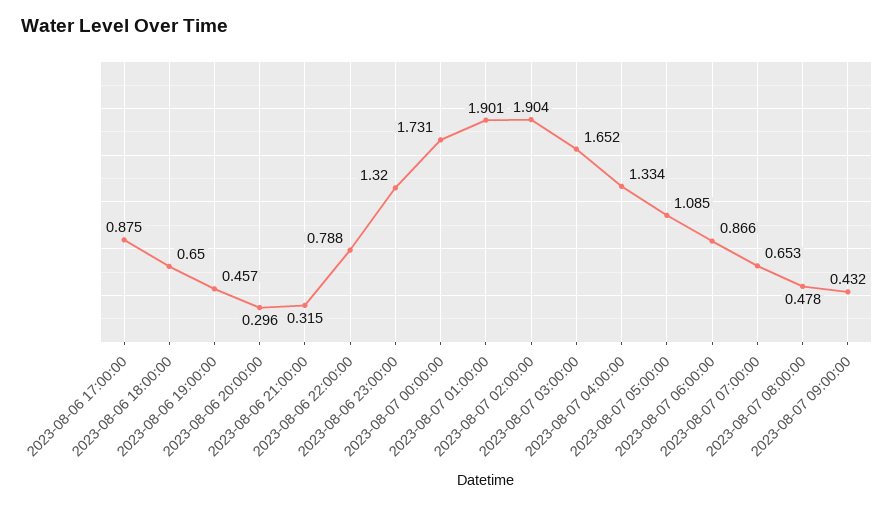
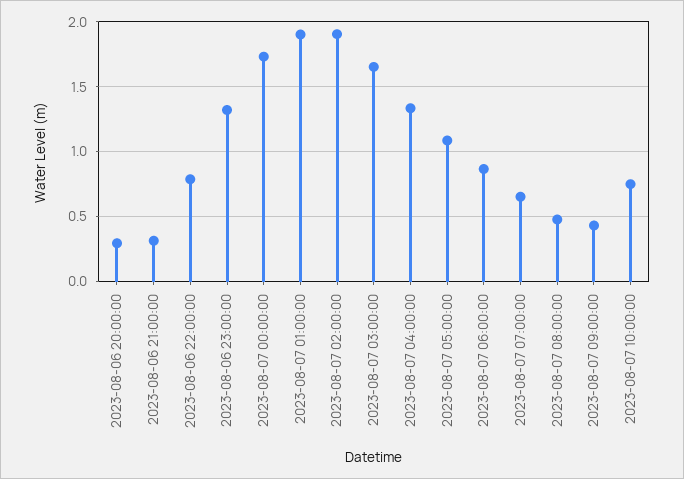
2023-08-06 17:00:00: 0.875 -> none
2023-08-06 18:00:00: 0.65 -> none
2023-08-06 19:00:00: 0.457 -> none
2023-08-07 10:00:00: none -> 0.75

